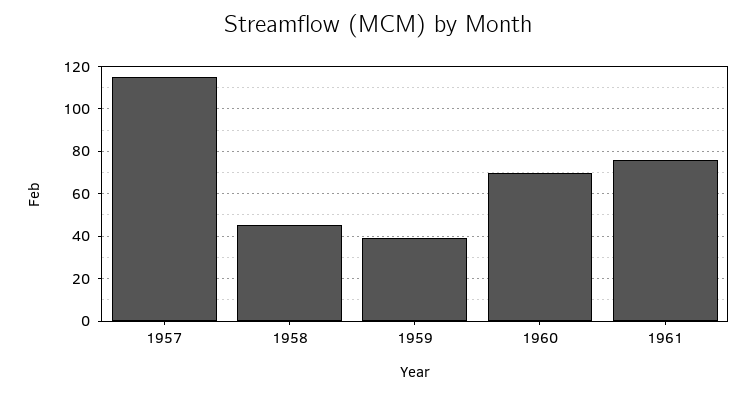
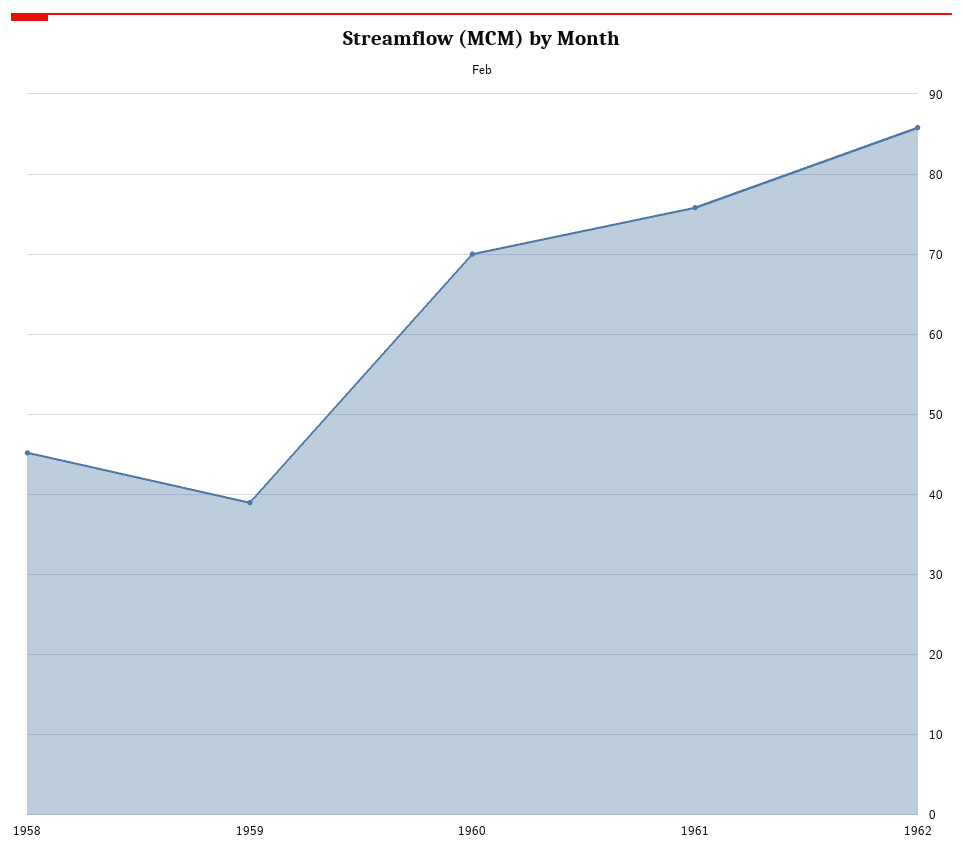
1957: 115 -> none
1962: none -> 86

